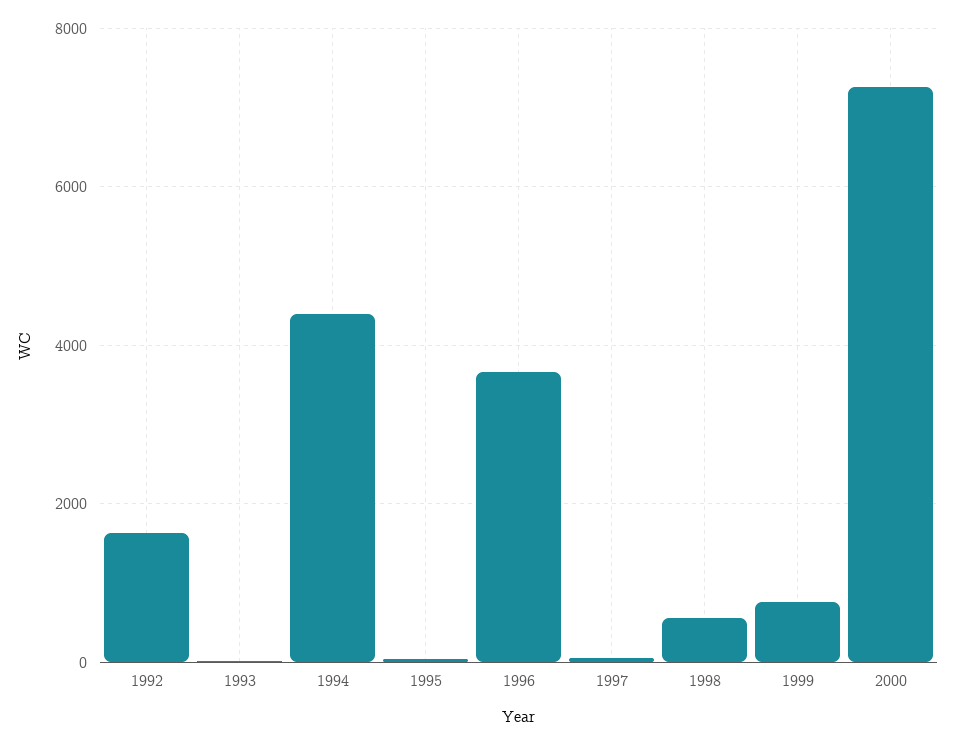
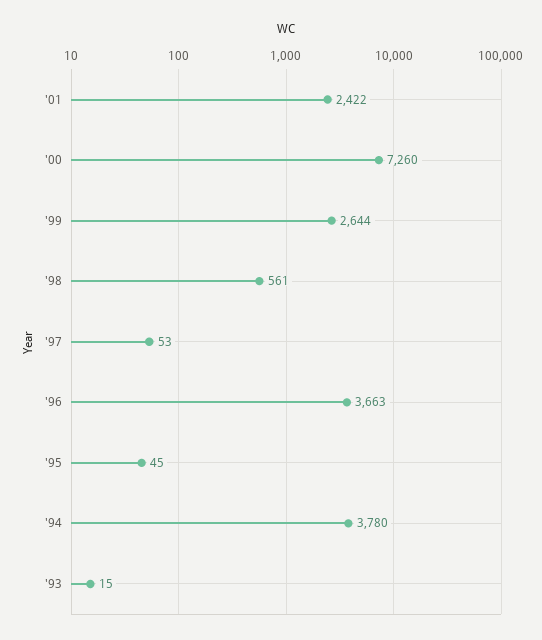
1992: 1600 -> none
1994: 4400 -> 3780
1999: 800 -> 2644
'01: none -> 2422

